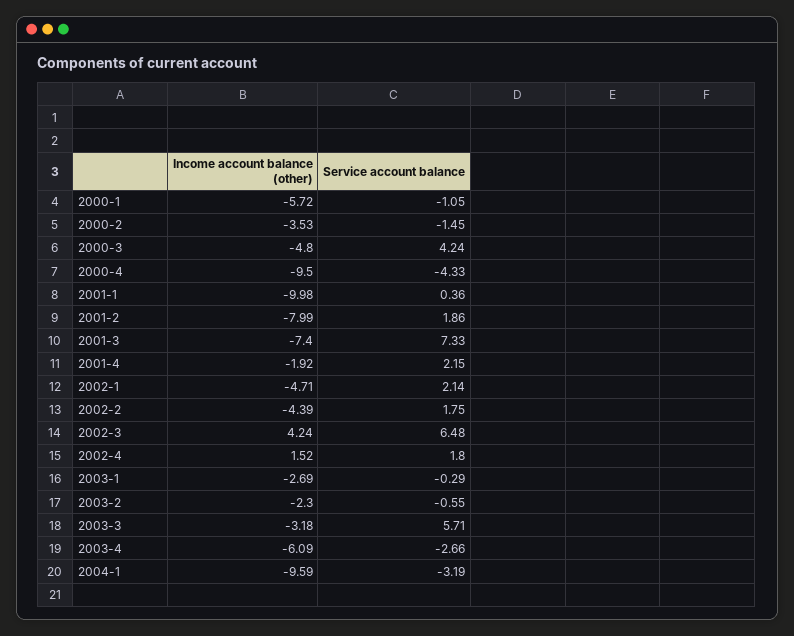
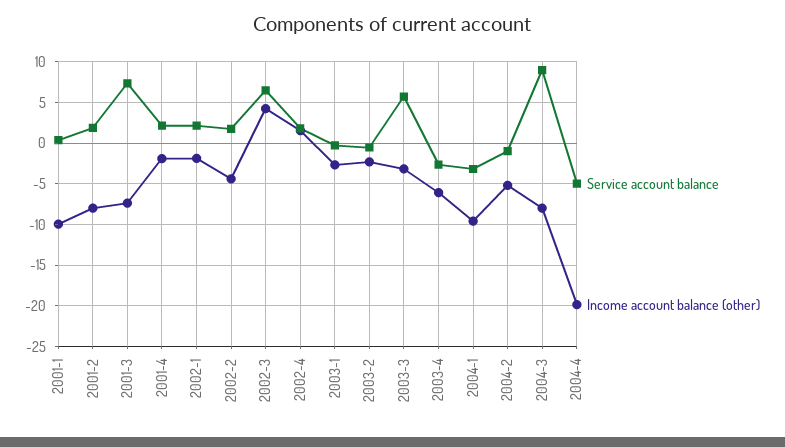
Income account balance (other), 2000-1: -5.72 -> none
Service account balance, 2000-1: -1.05 -> none
Income account balance (other), 2000-2: -3.53 -> none
Service account balance, 2000-2: -1.45 -> none
Income account balance (other), 2000-3: -4.8 -> none
Service account balance, 2000-3: 4.24 -> none
Income account balance (other), 2000-4: -9.5 -> none
Service account balance, 2000-4: -4.33 -> none
Income account balance (other), 2002-1: -4.71 -> -2
Service account balance, 2004-2: none -> -1
Income account balance (other), 2004-2: none -> -5
Service account balance, 2004-3: none -> 9
Income account balance (other), 2004-3: none -> -8
Service account balance, 2004-4: none -> -5
Income account balance (other), 2004-4: none -> -20

